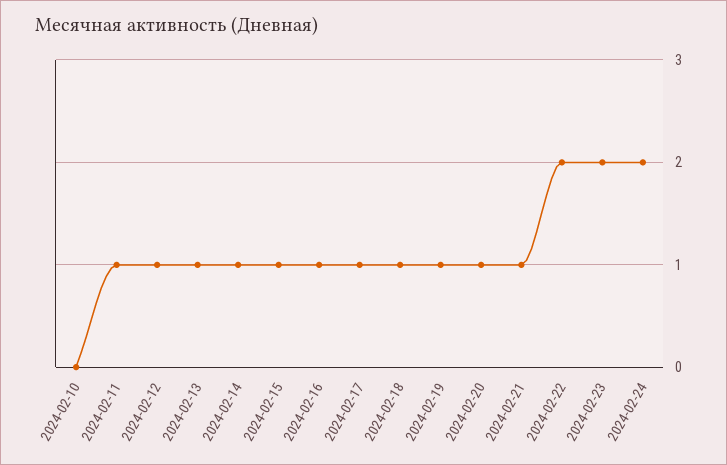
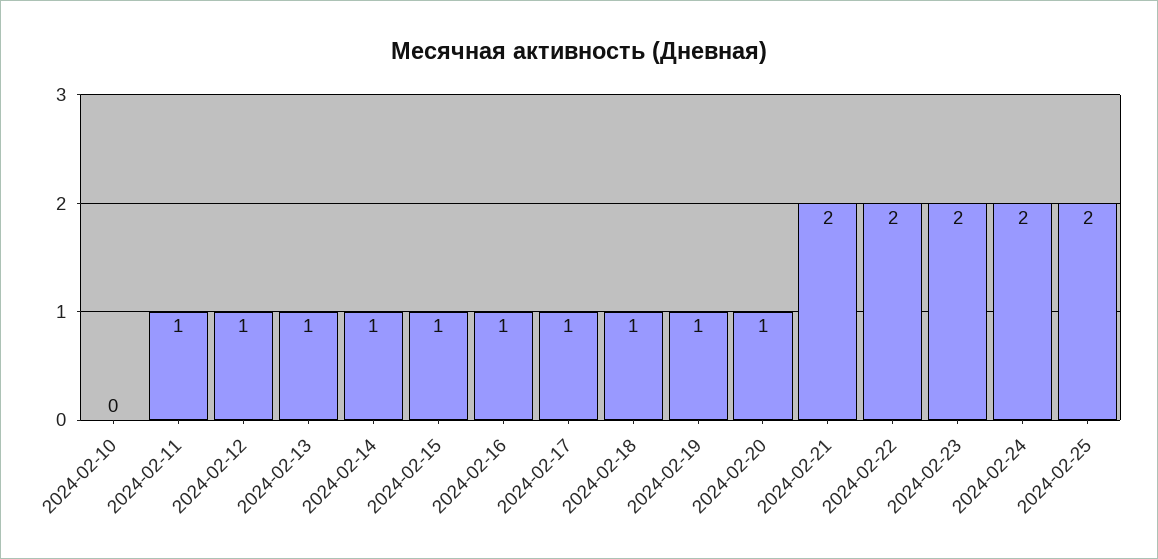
2024-02-21: 1 -> 2
2024-02-25: none -> 2

